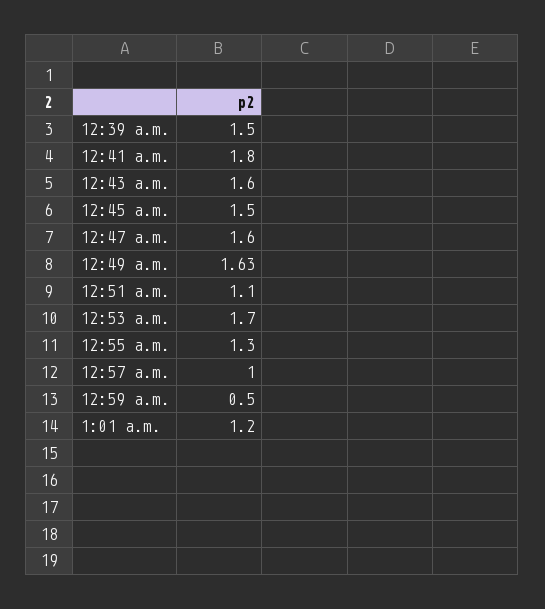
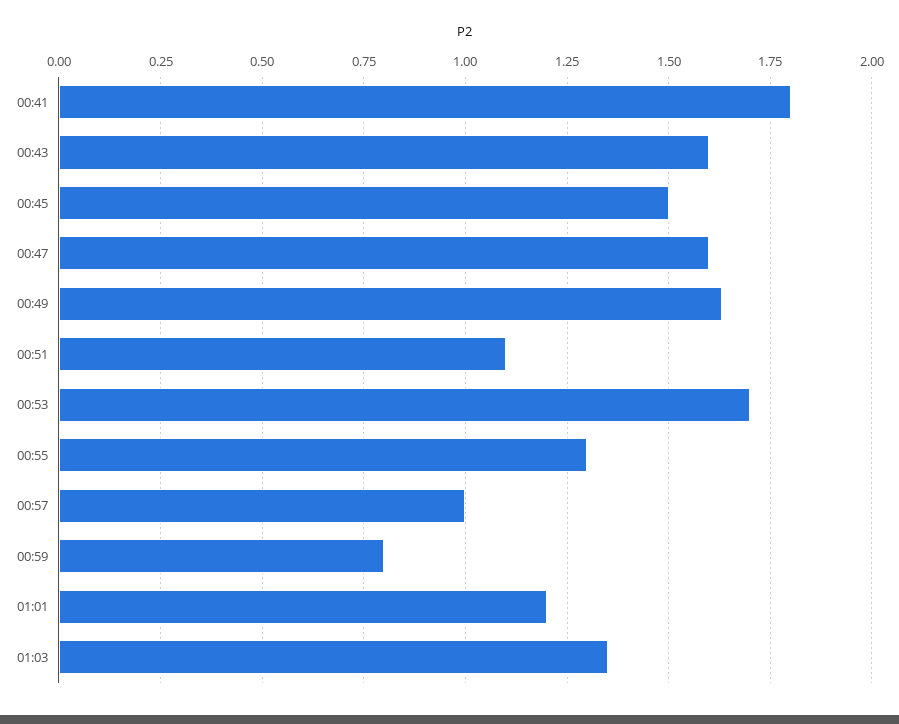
12:39 a.m.: 1.5 -> none
12:59 a.m.: 0.5 -> 0.8
01:03: none -> 1.35

